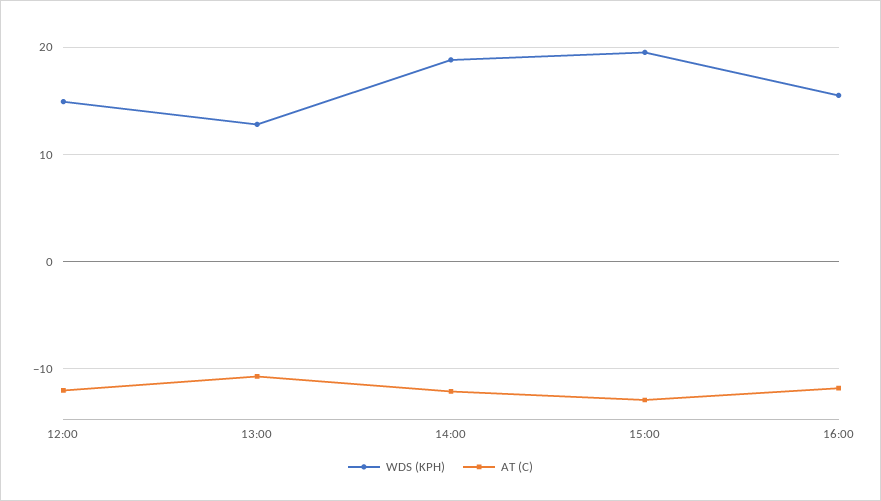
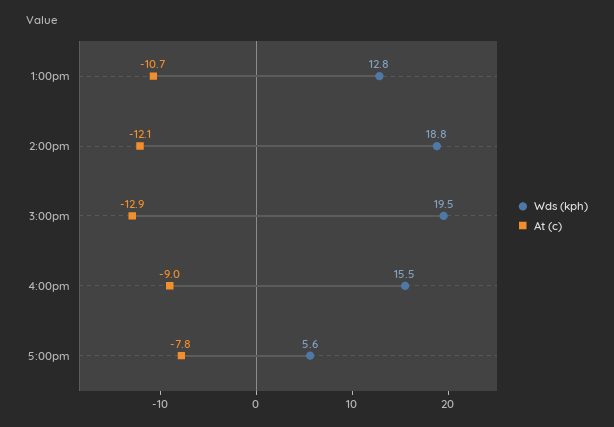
WDS (KPH), 12:00: 15 -> none
AT (C), 12:00: -12 -> none
AT (C), 16:00: -12 -> -9
WDS (KPH), 5:00pm: none -> 5.6
AT (C), 5:00pm: none -> -7.8

